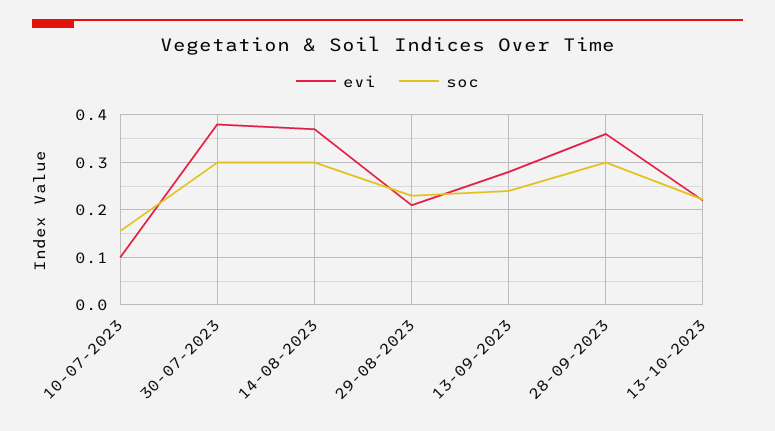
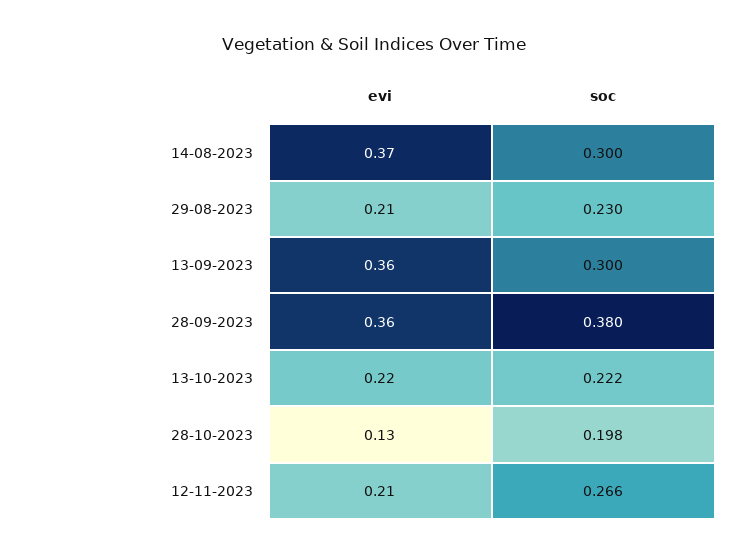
evi, 10-07-2023: 0.1 -> none
soc, 10-07-2023: 0.16 -> none
evi, 30-07-2023: 0.38 -> none
soc, 30-07-2023: 0.3 -> none
evi, 13-09-2023: 0.28 -> 0.36
soc, 13-09-2023: 0.24 -> 0.3
soc, 28-09-2023: 0.3 -> 0.38
evi, 28-10-2023: none -> 0.13
soc, 28-10-2023: none -> 0.198
evi, 12-11-2023: none -> 0.21
soc, 12-11-2023: none -> 0.266

